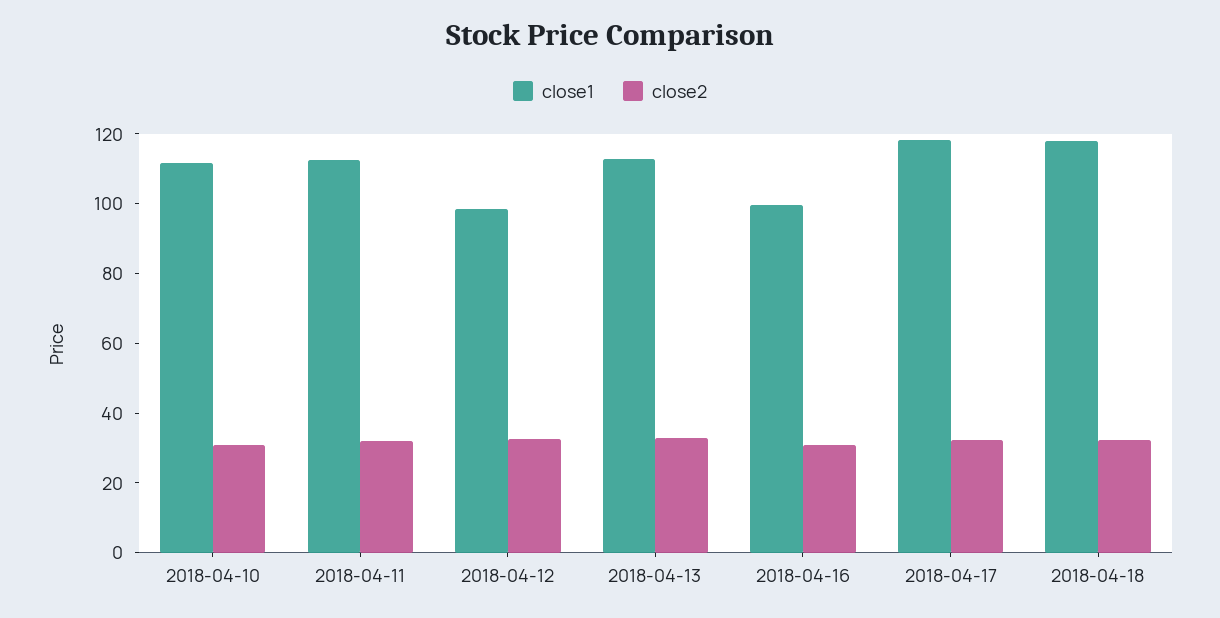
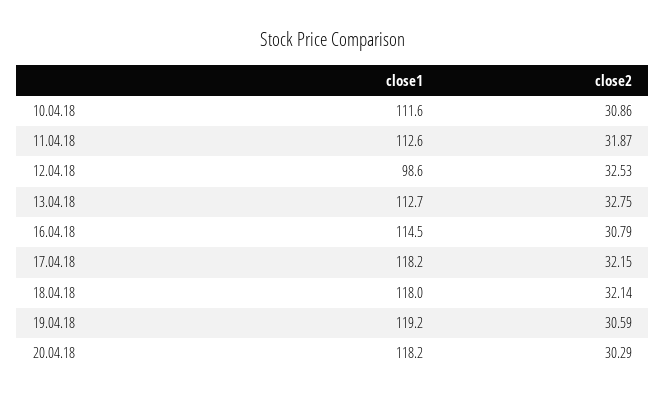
close1, 2018-04-16: 100 -> 114.5
close1, 19.04.18: none -> 119.2
close2, 19.04.18: none -> 30.59
close1, 20.04.18: none -> 118.2
close2, 20.04.18: none -> 30.29

